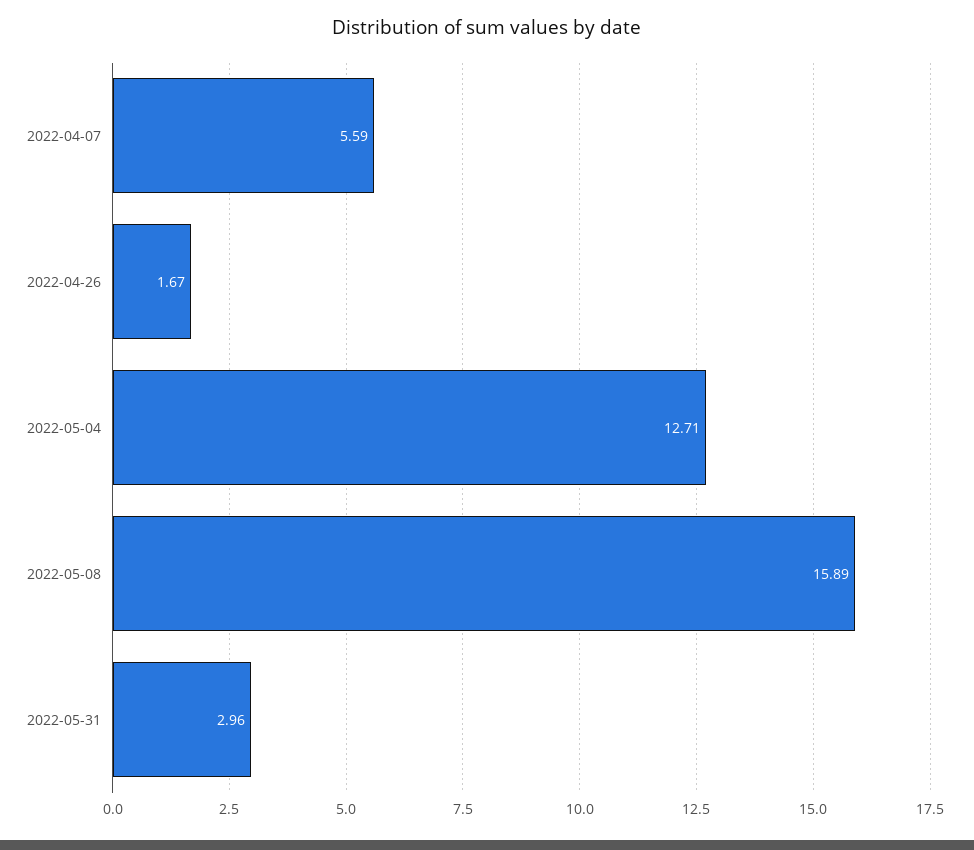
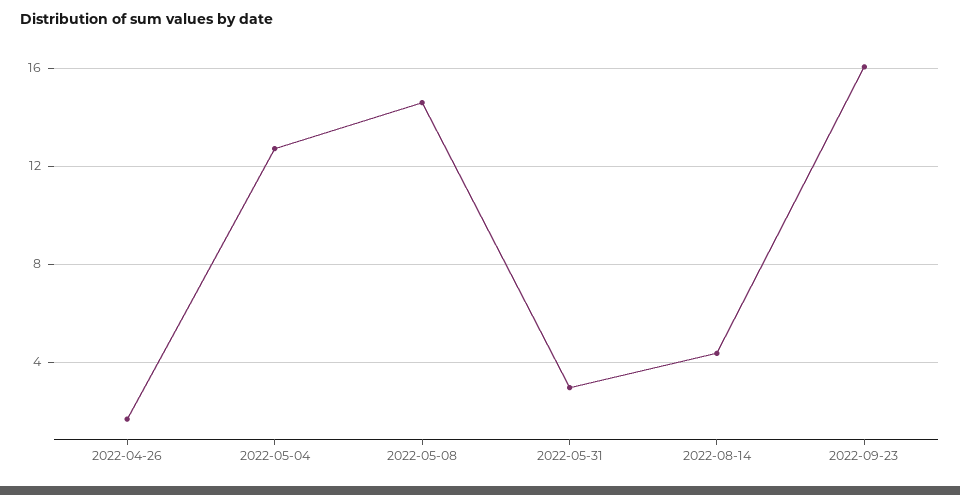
2022-04-07: 5.59 -> none
2022-05-08: 15.89 -> 14.5
2022-08-14: none -> 4.5
2022-09-23: none -> 16

